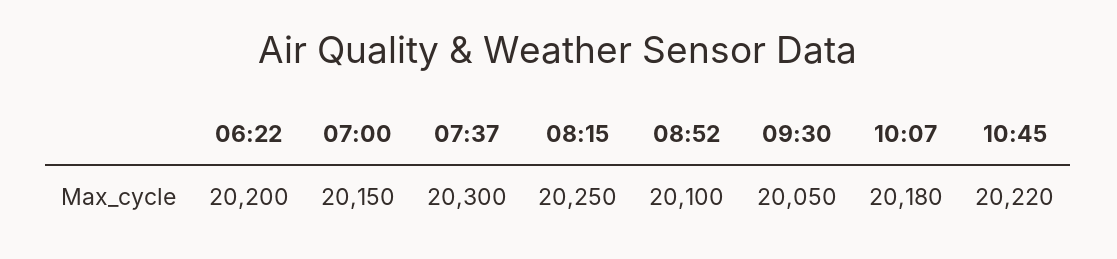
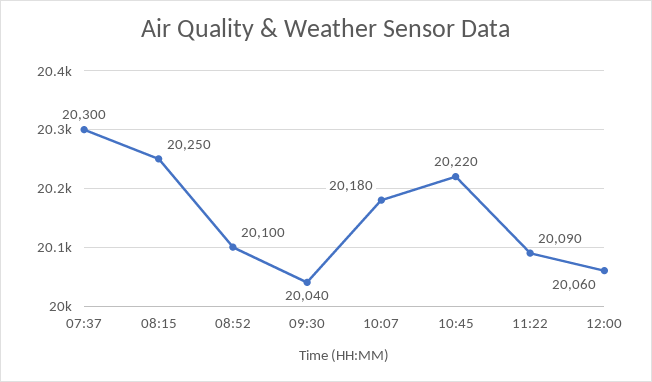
06:22: 20200 -> none
07:00: 20150 -> none
09:30: 20050 -> 20040
11:22: none -> 20090
12:00: none -> 20060

